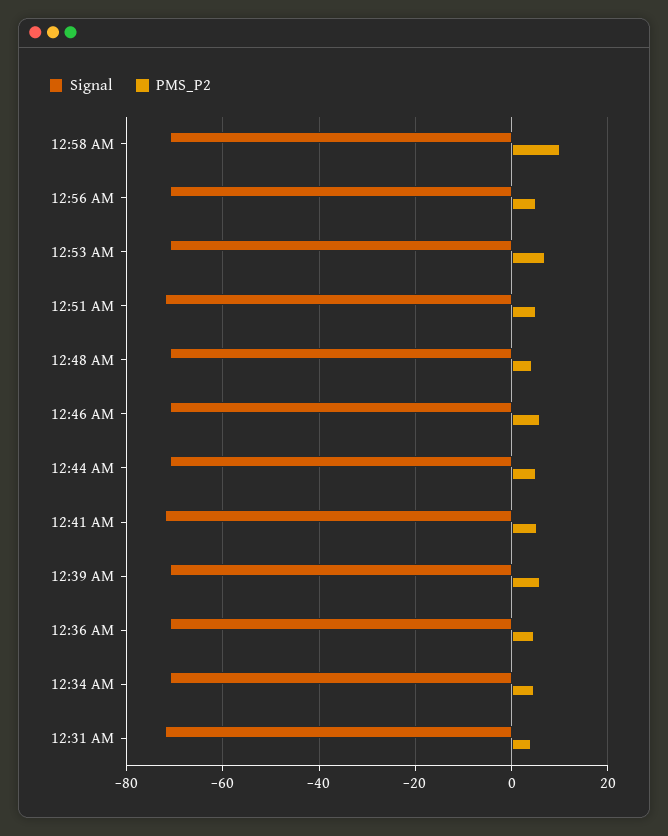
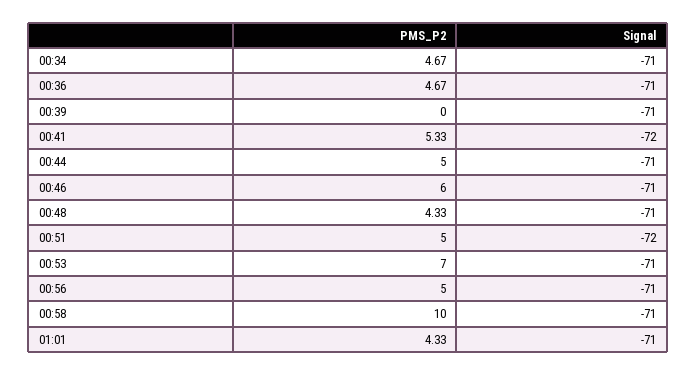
PMS_P2, 12:39 AM: 6 -> 0
Signal, 12:31 AM: -72 -> none
PMS_P2, 12:31 AM: 4 -> none
PMS_P2, 01:01: none -> 4.33
Signal, 01:01: none -> -71

